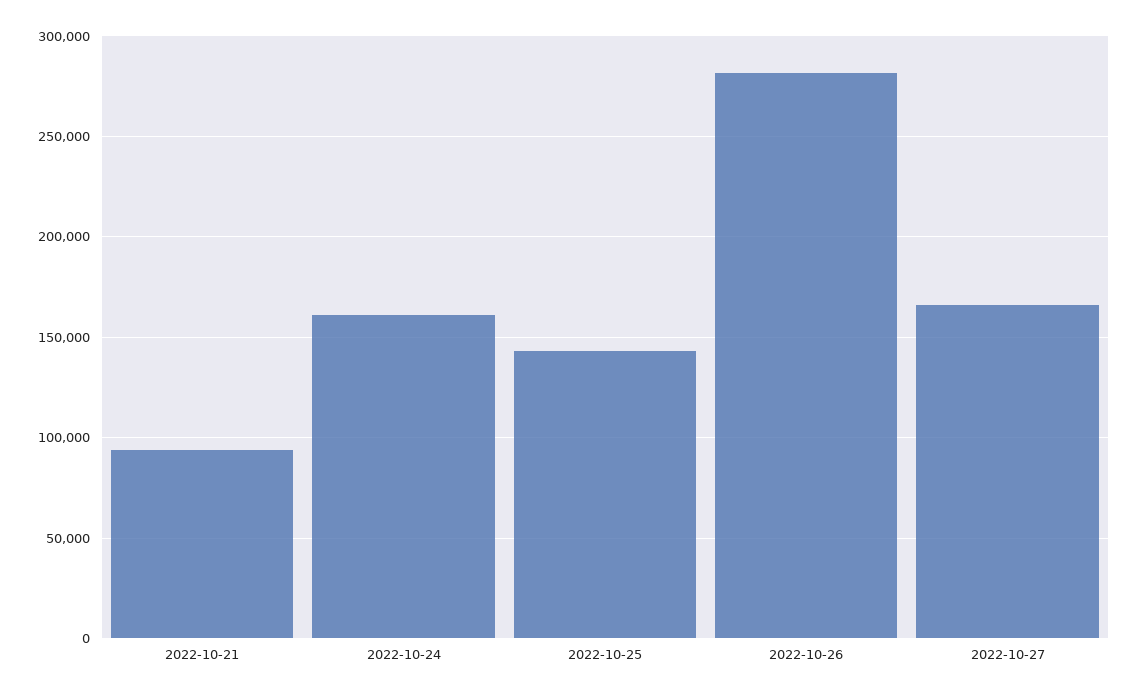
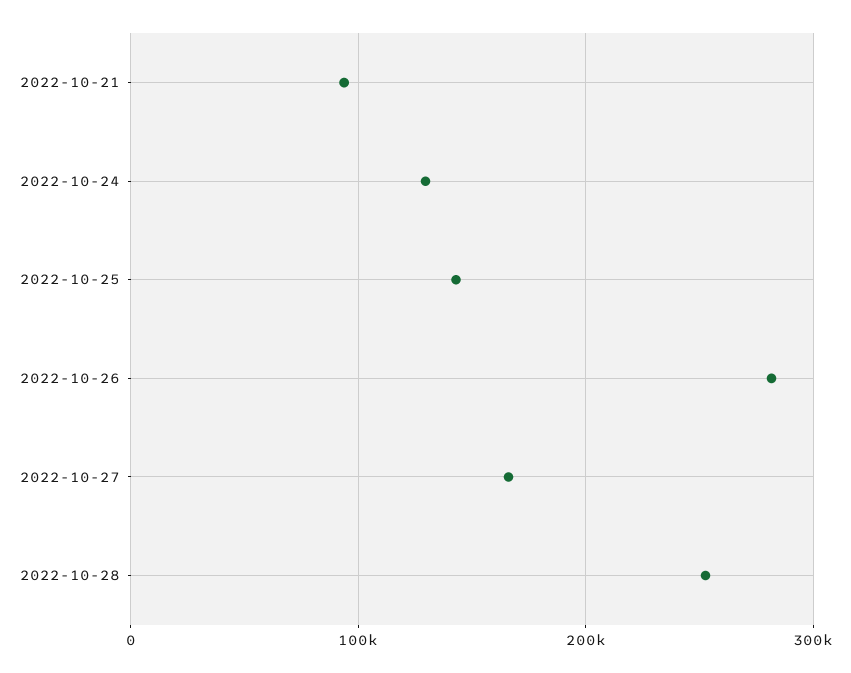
2022-10-24: 160000 -> 130000
2022-10-28: none -> 250000

